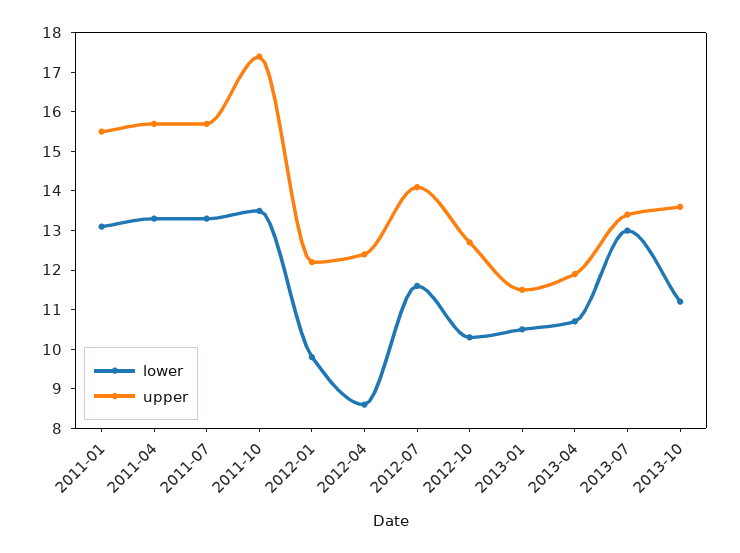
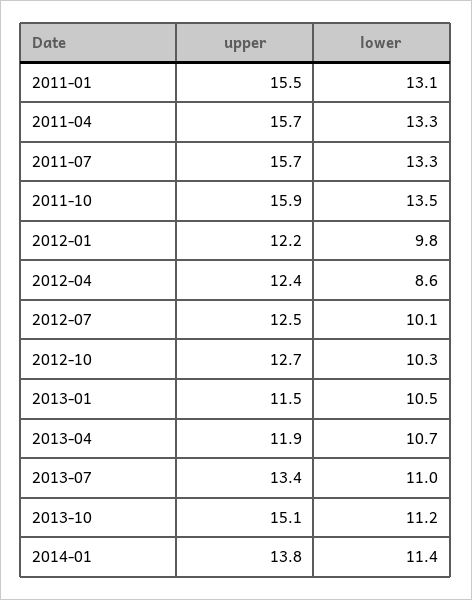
upper, 2011-10: 17.5 -> 15.9
lower, 2012-07: 11.5 -> 10.1
upper, 2012-07: 14 -> 12.5
lower, 2013-07: 13 -> 11
upper, 2013-10: 13.5 -> 15.1
upper, 2014-01: none -> 13.8
lower, 2014-01: none -> 11.4

